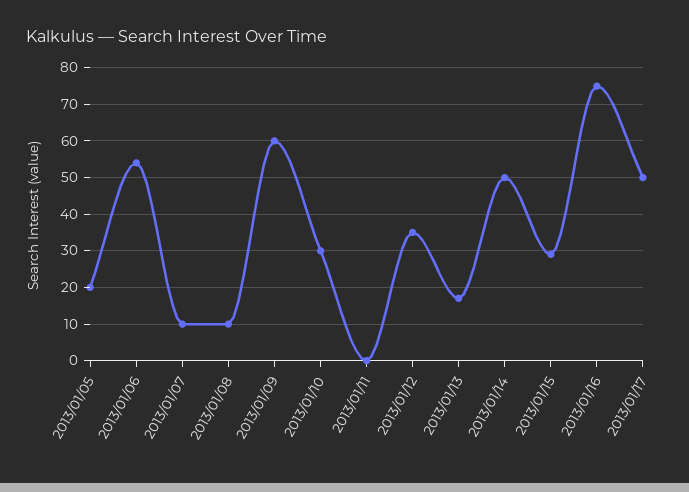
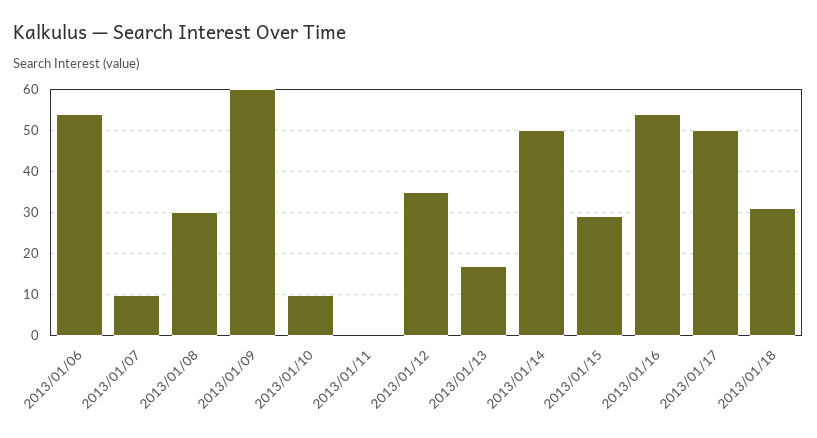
2013/01/05: 20 -> none
2013/01/08: 10 -> 30
2013/01/10: 30 -> 10
2013/01/16: 75 -> 55
2013/01/18: none -> 30

